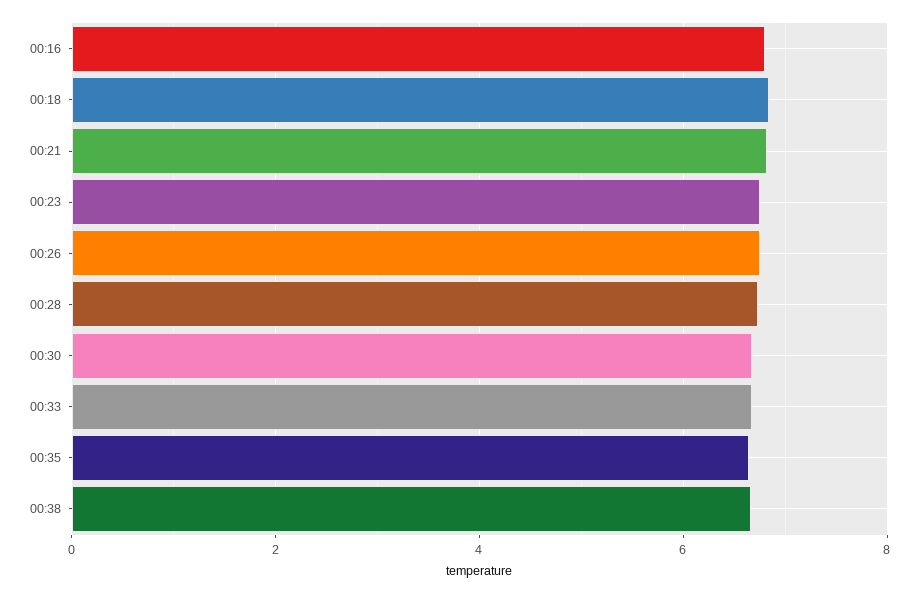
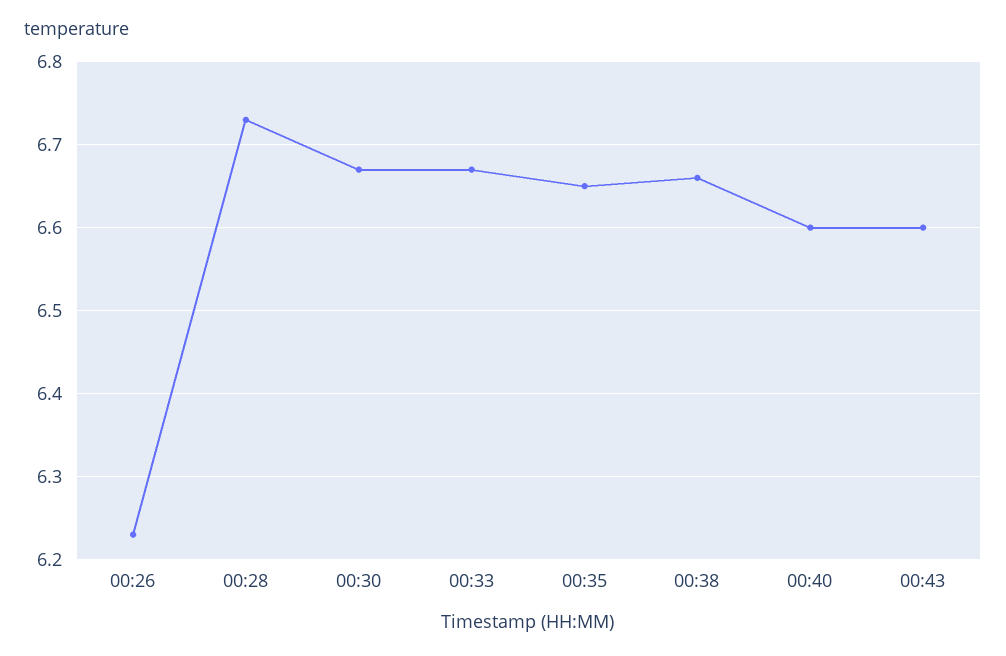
00:16: 6.8 -> none
00:18: 6.8 -> none
00:21: 6.8 -> none
00:23: 6.8 -> none
00:26: 6.8 -> 6.23
00:40: none -> 6.6
00:43: none -> 6.6

